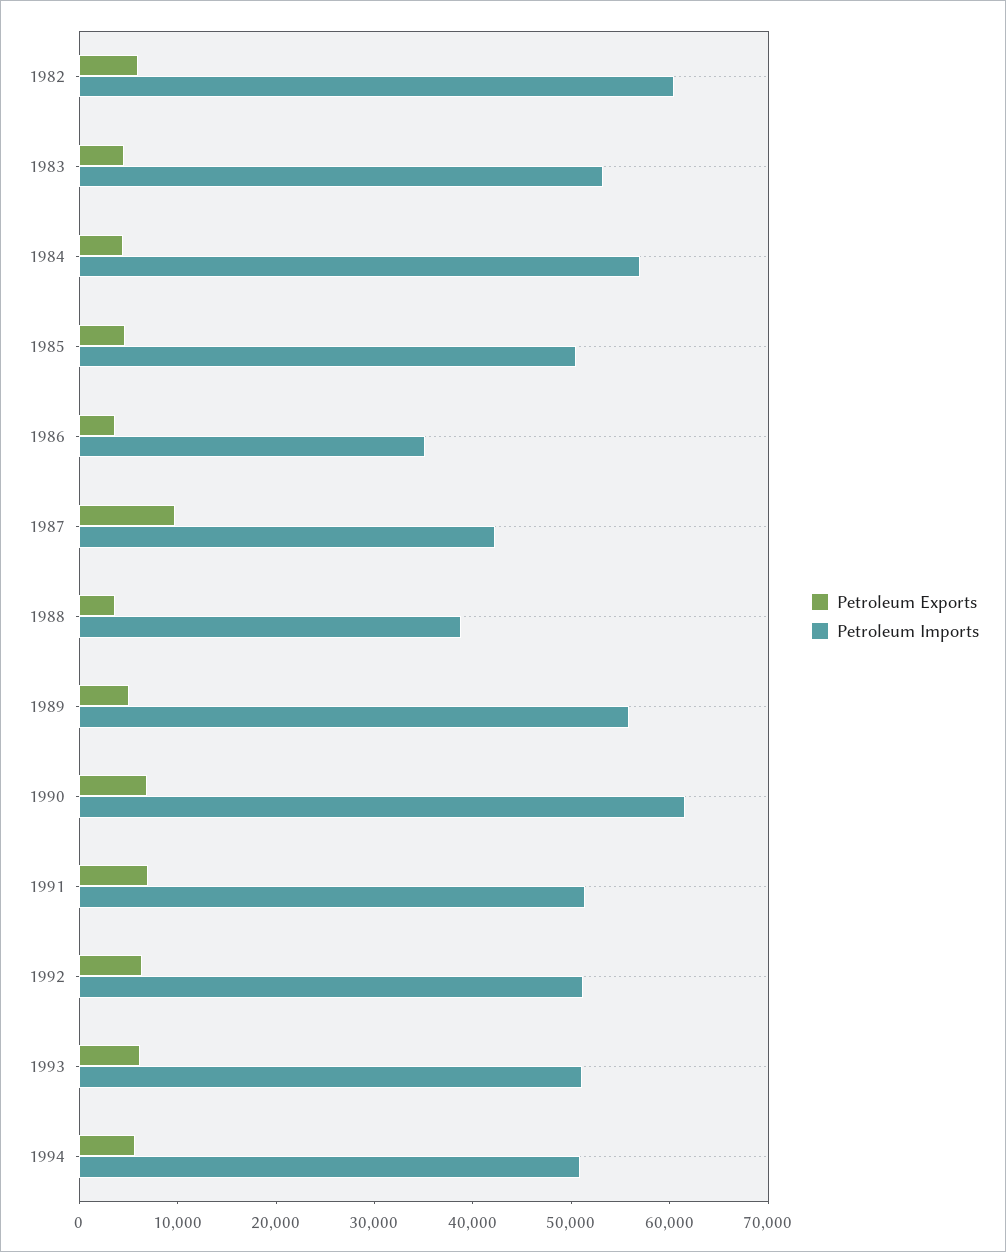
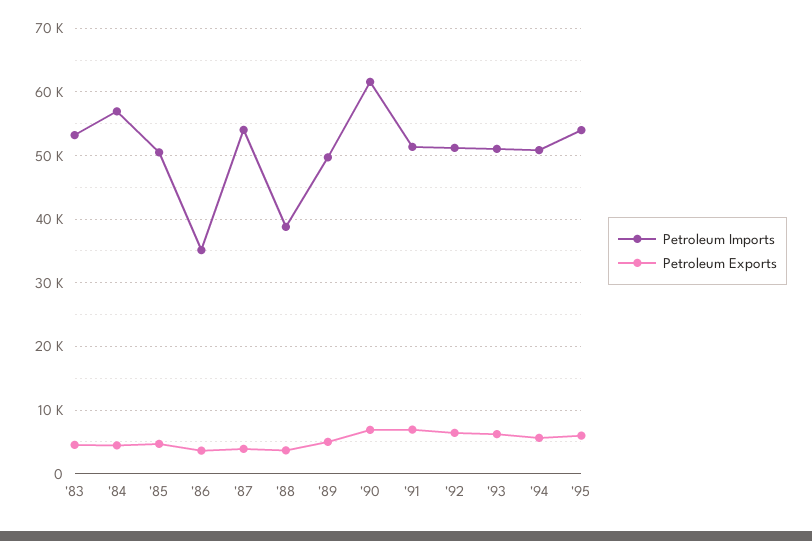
Petroleum Exports, 1982: 6000 -> none
Petroleum Imports, 1982: 60000 -> none
Petroleum Exports, 1987: 10000 -> 4000
Petroleum Imports, 1987: 42000 -> 54000
Petroleum Imports, 1989: 56000 -> 50000
Petroleum Imports, '95: none -> 54000
Petroleum Exports, '95: none -> 6000

